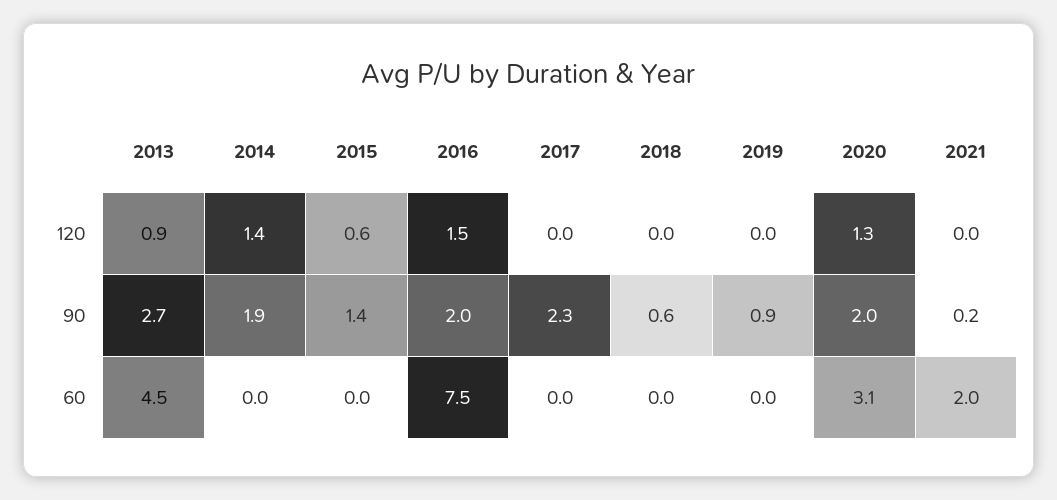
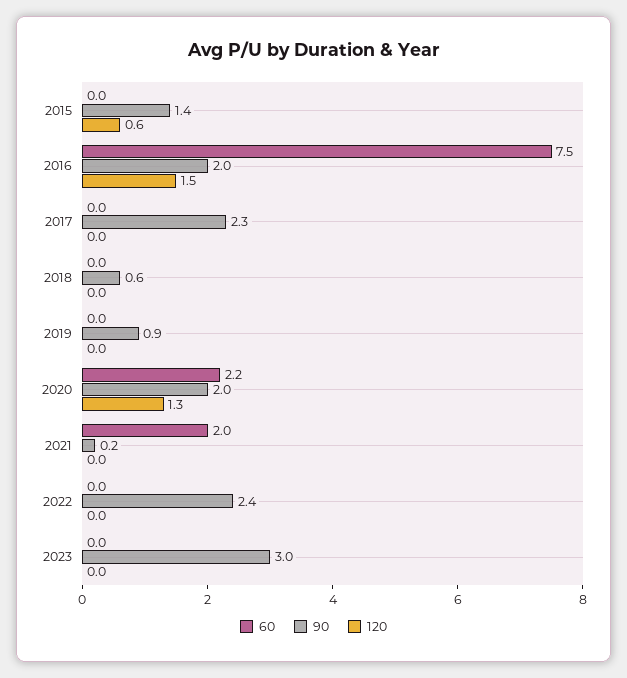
120, 2013: 0.9 -> none
120, 2014: 1.4 -> none
90, 2013: 2.7 -> none
90, 2014: 1.9 -> none
60, 2013: 4.5 -> none
60, 2014: 0 -> none
60, 2020: 3.1 -> 2.2
60, 2022: none -> 0
90, 2022: none -> 2.4
120, 2022: none -> 0
60, 2023: none -> 0
90, 2023: none -> 3
120, 2023: none -> 0

